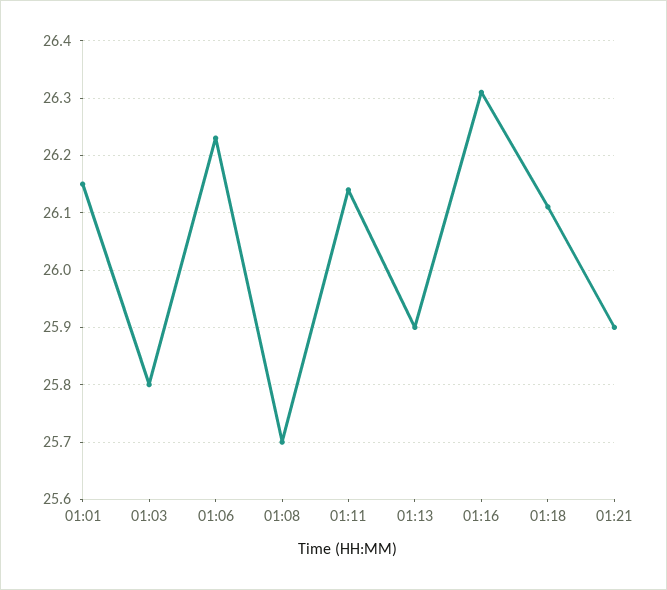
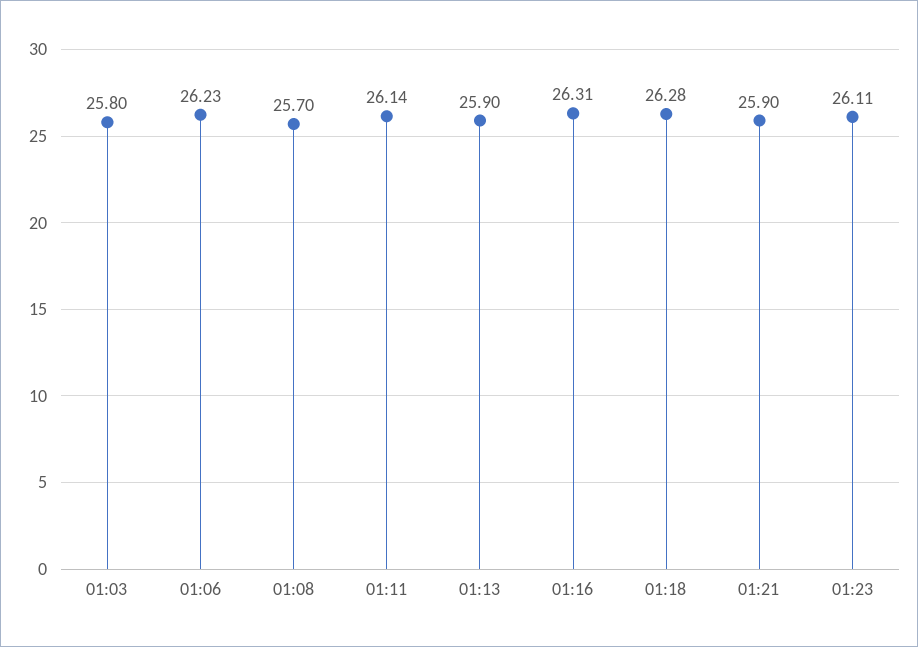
01:01: 26.15 -> none
01:18: 26.1 -> 26.28
01:23: none -> 26.11

